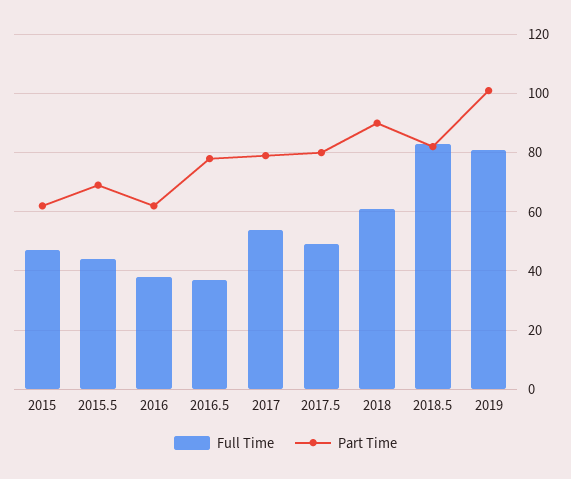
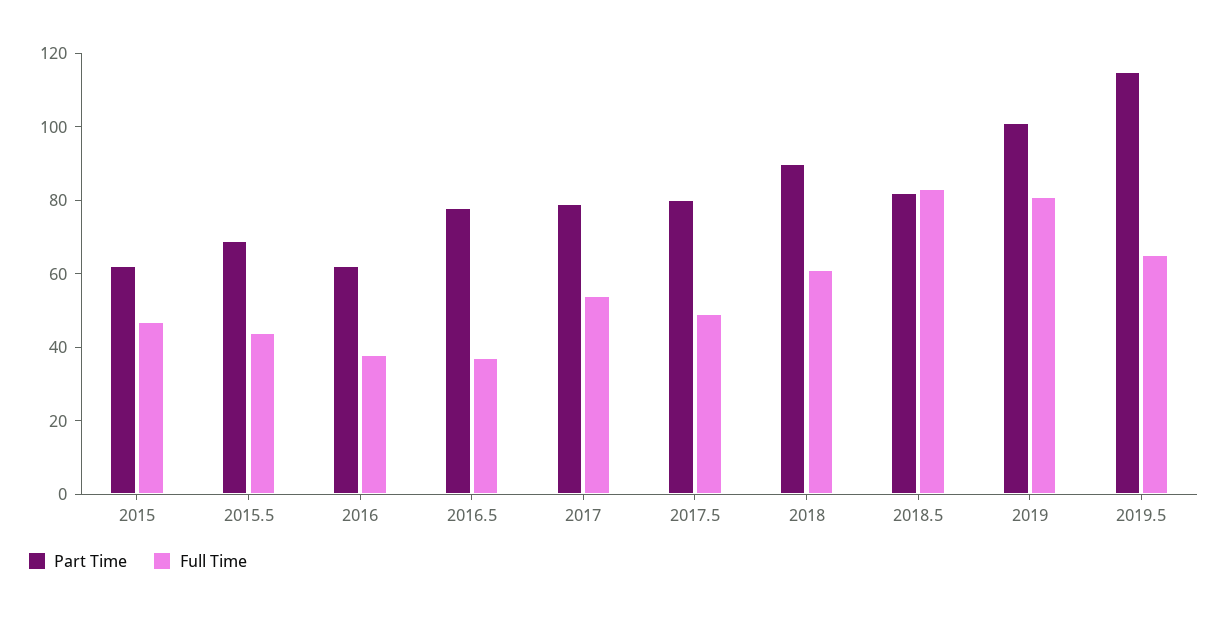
Part Time, 2019.5: none -> 115
Full Time, 2019.5: none -> 65

